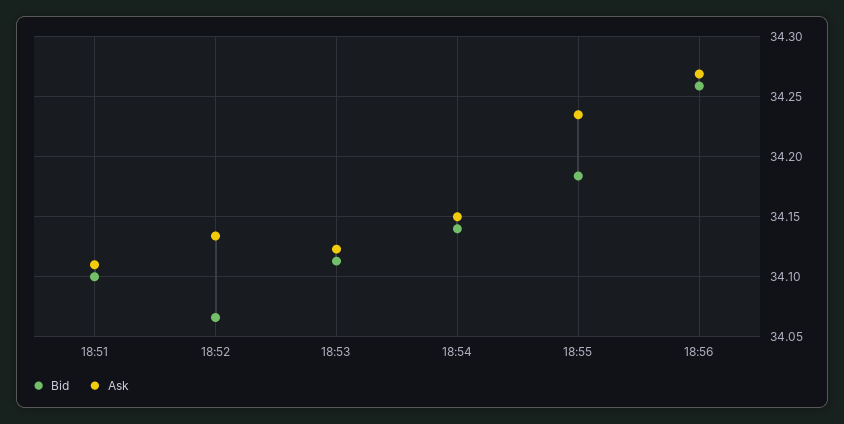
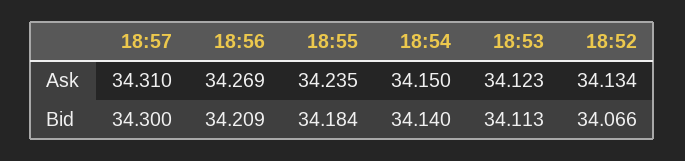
Bid, 18:51: 34.1 -> none
Ask, 18:51: 34.11 -> none
Bid, 18:56: 34.26 -> 34.209
Ask, 18:57: none -> 34.31
Bid, 18:57: none -> 34.3

